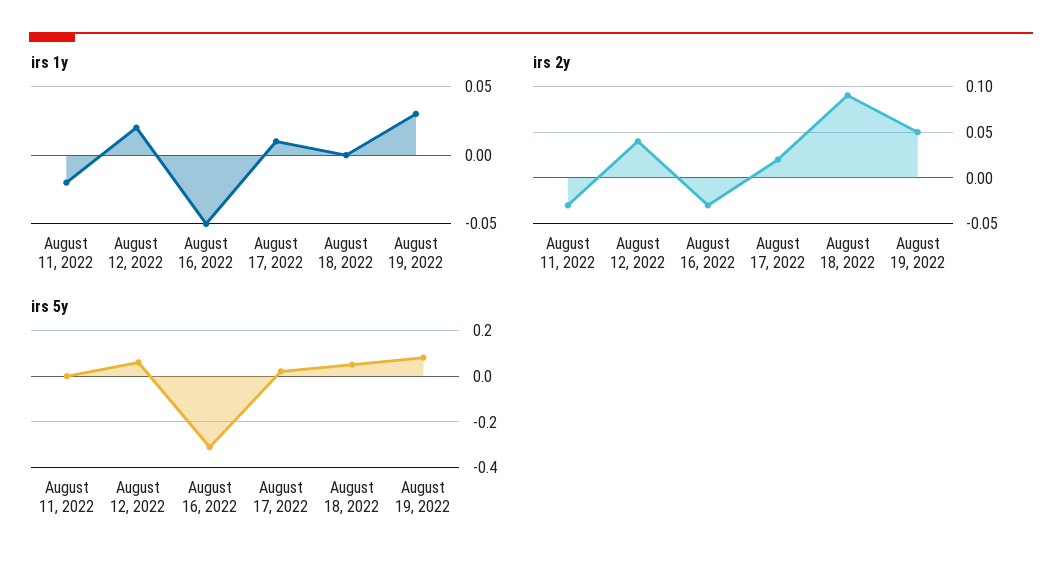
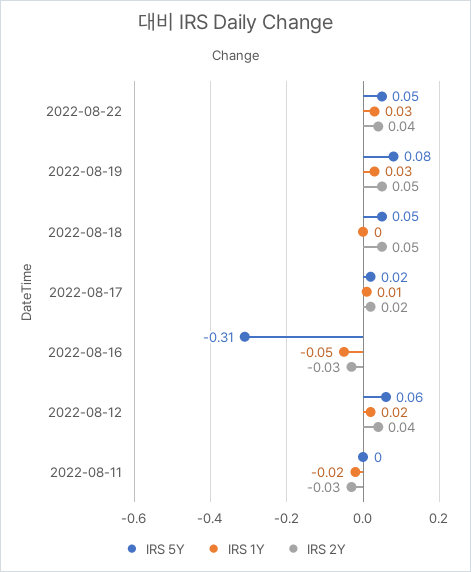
irs 2y, August 18, 2022: 0.09 -> 0.05
irs 5y, 2022-08-22: none -> 0.05
irs 1y, 2022-08-22: none -> 0.03
irs 2y, 2022-08-22: none -> 0.04

